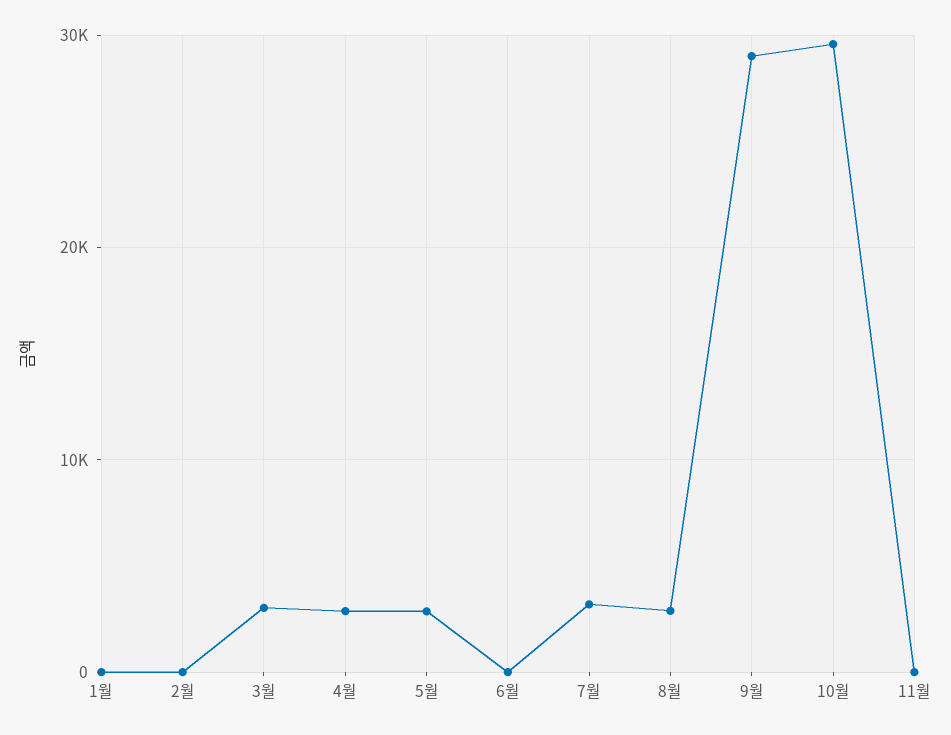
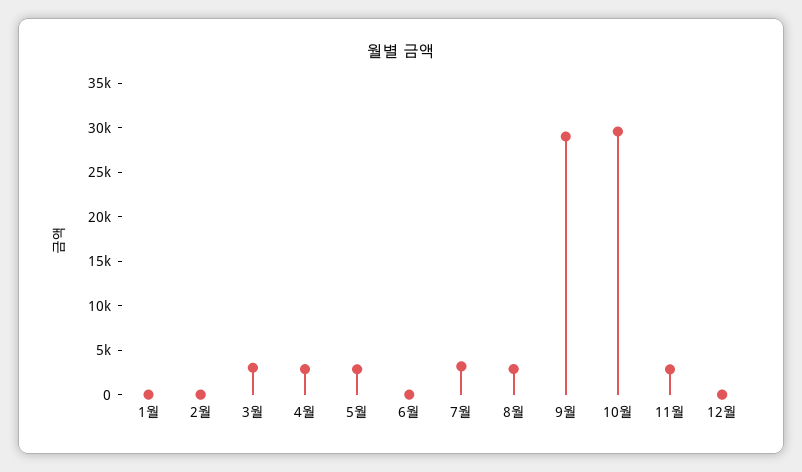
11월: 0 -> 3000
12월: none -> 0

